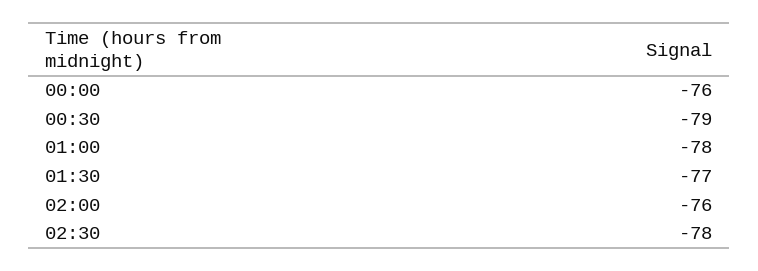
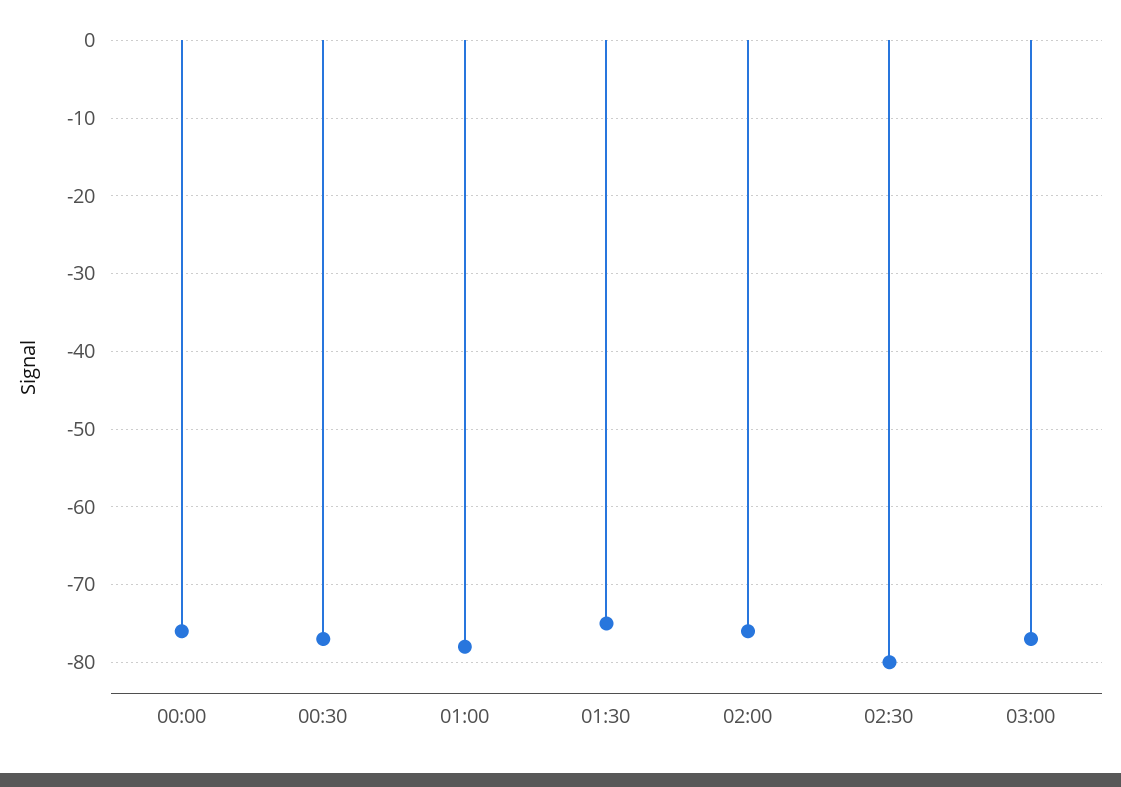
00:30: -79 -> -77
01:30: -77 -> -75
02:30: -78 -> -80
03:00: none -> -77

